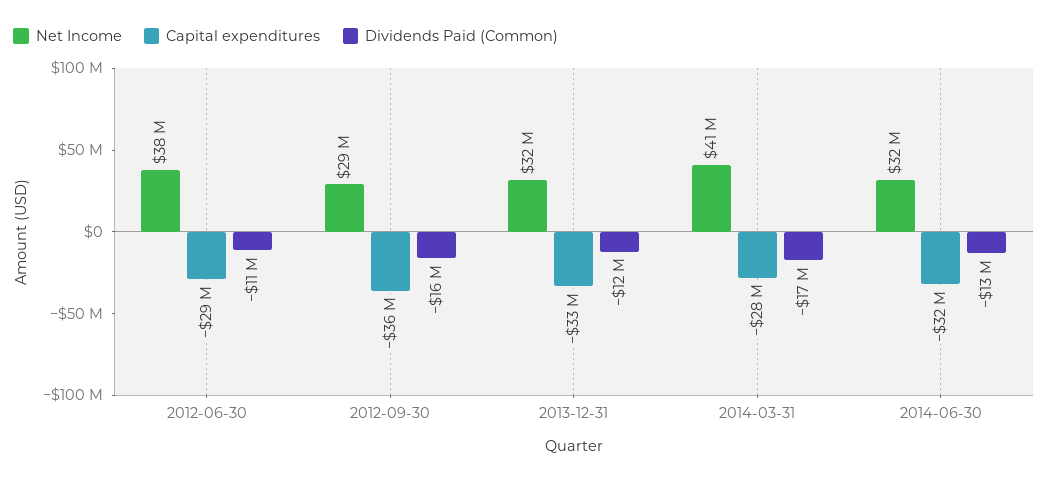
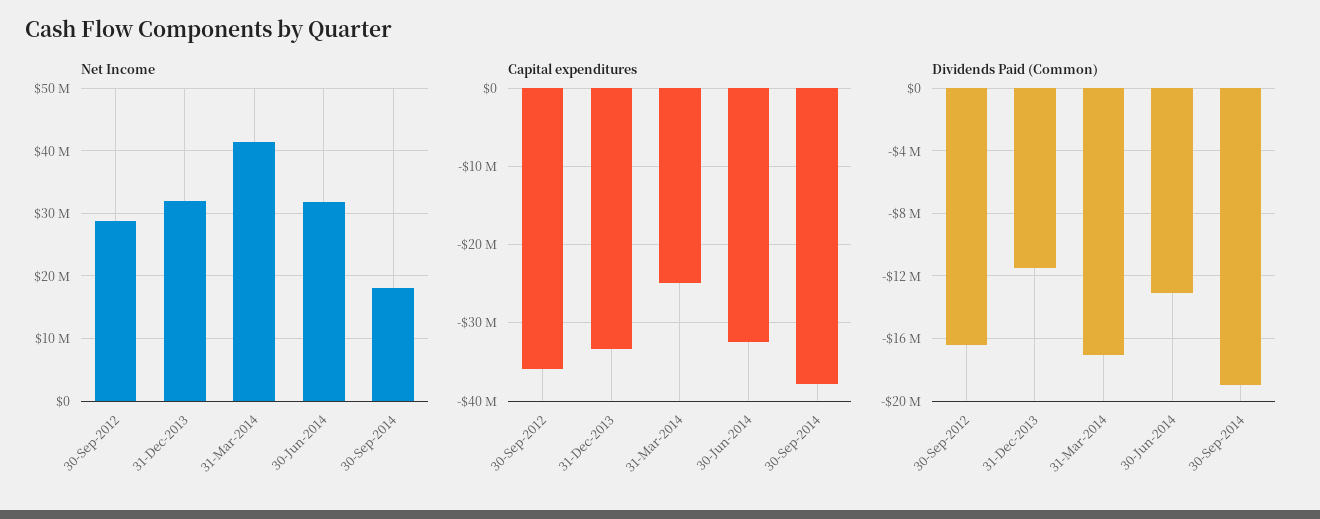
Net Income, 2012-06-30: 38000000 -> none
Capital expenditures, 2012-06-30: -29000000 -> none
Dividends Paid (Common), 2012-06-30: -11000000 -> none
Capital expenditures, 2014-03-31: -28000000 -> -25000000
Net Income, 30-Sep-2014: none -> 18000000
Capital expenditures, 30-Sep-2014: none -> -38000000
Dividends Paid (Common), 30-Sep-2014: none -> -19000000

